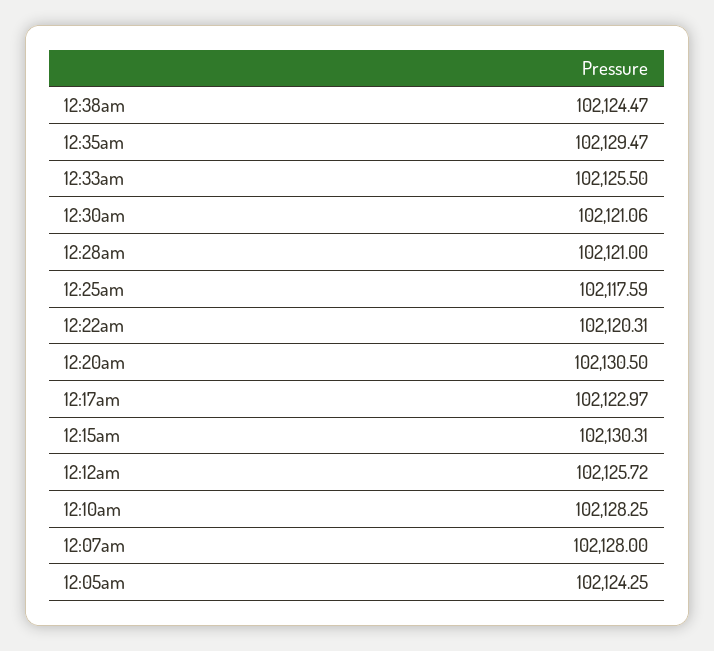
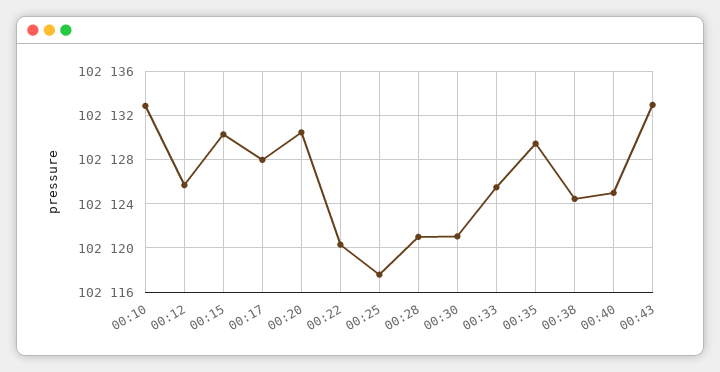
12:17am: 102122.97 -> 102128
12:10am: 102128.25 -> 102133
12:07am: 102128 -> none
12:05am: 102124.25 -> none
00:40: none -> 102125
00:43: none -> 102133

